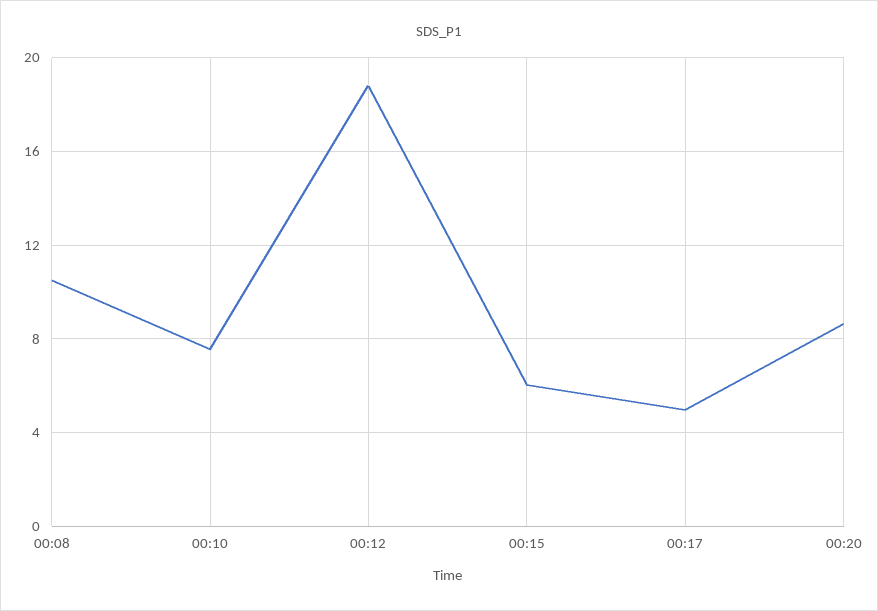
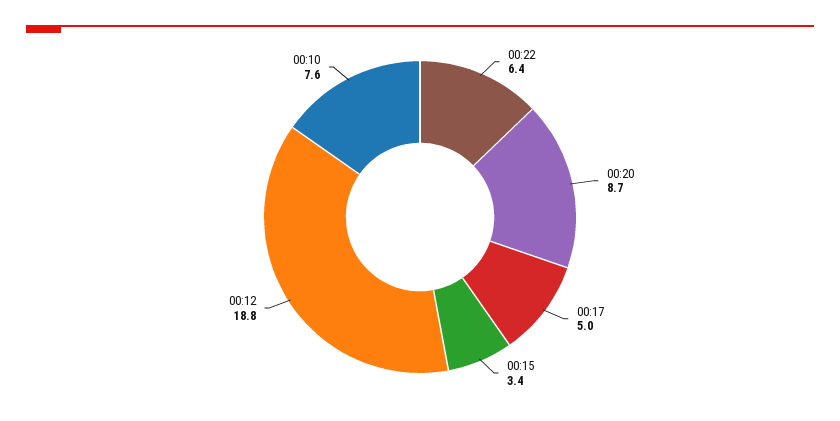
00:08: 10.5 -> none
00:15: 6 -> 3.4
00:22: none -> 6.4

